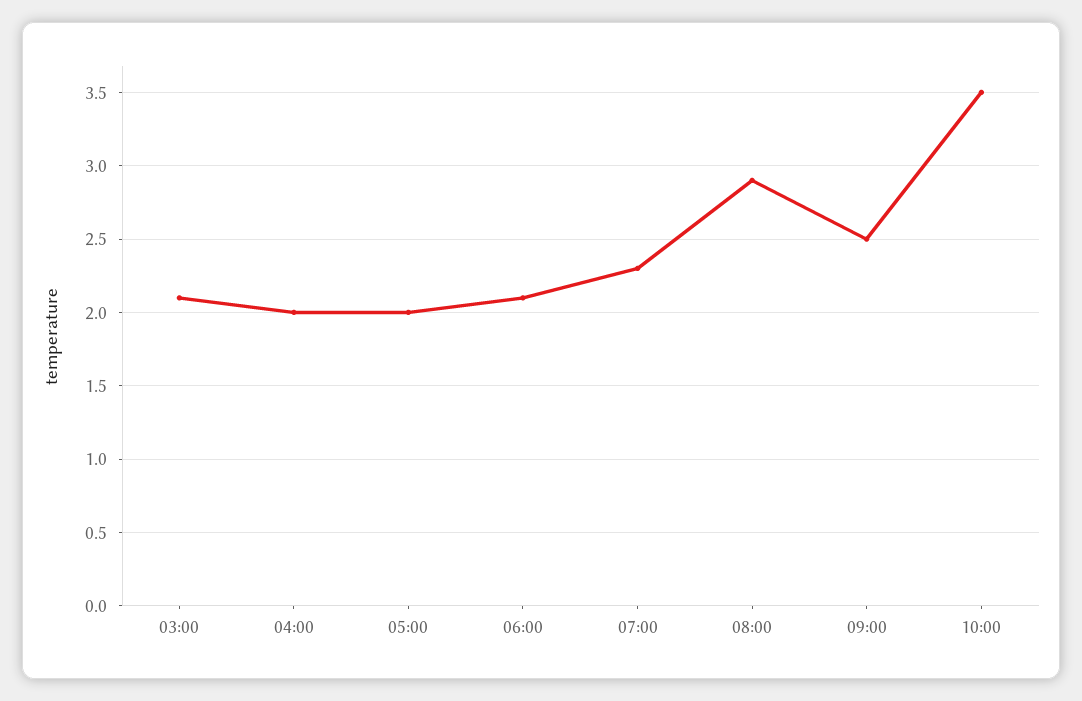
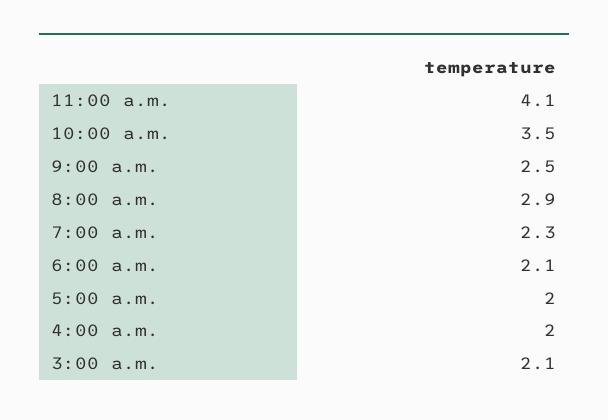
11:00 a.m.: none -> 4.1

